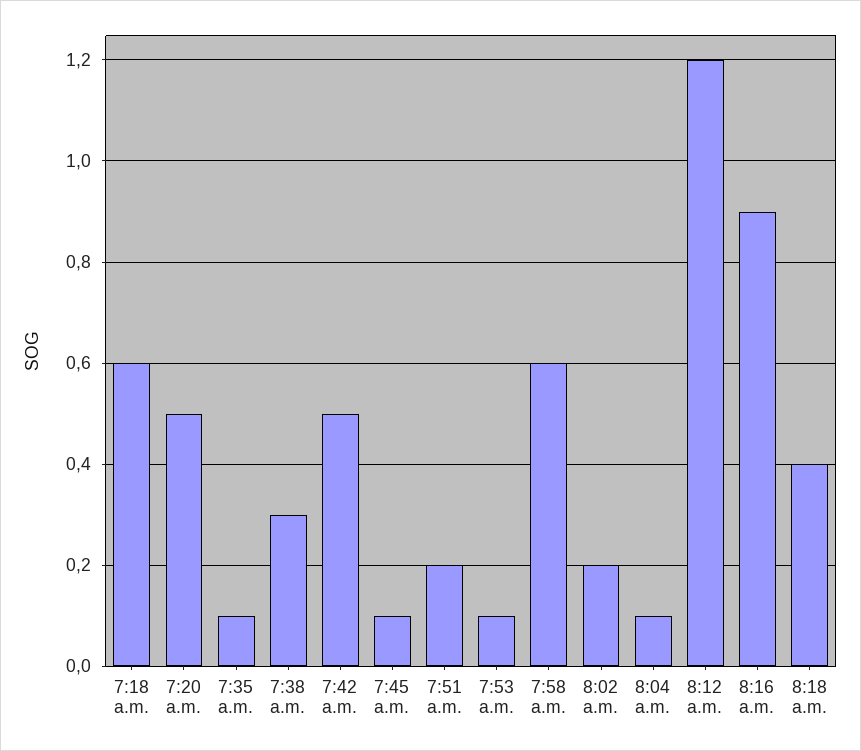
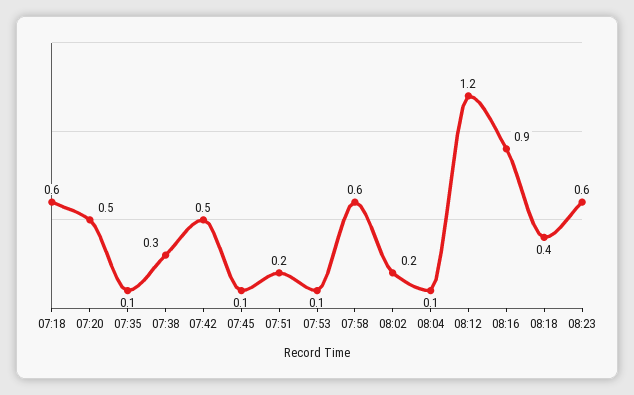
08:23: none -> 0.6

